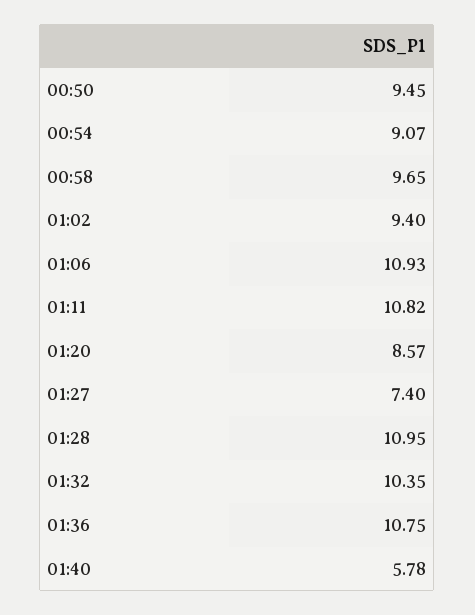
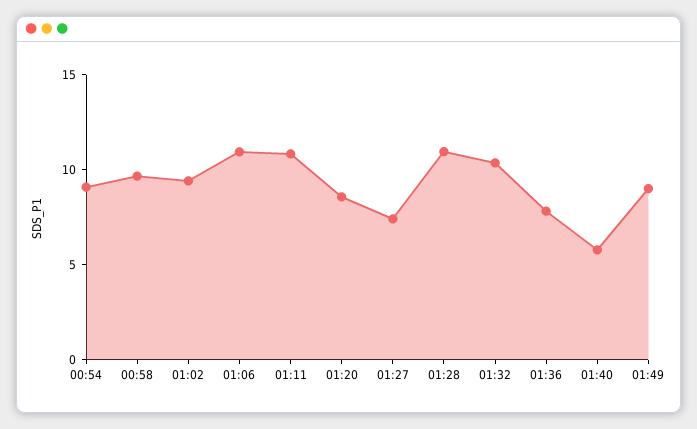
00:50: 9.45 -> none
01:36: 10.75 -> 8
01:49: none -> 9

